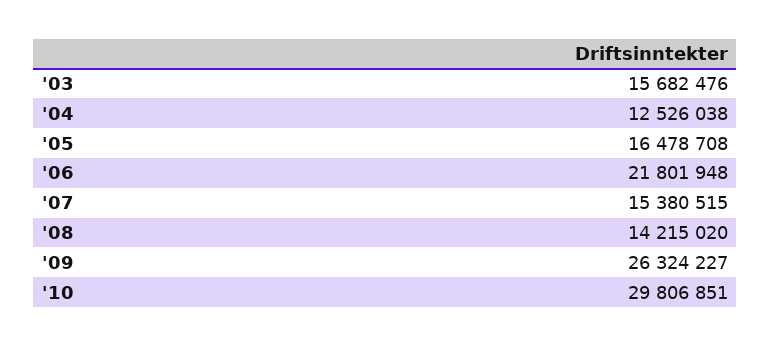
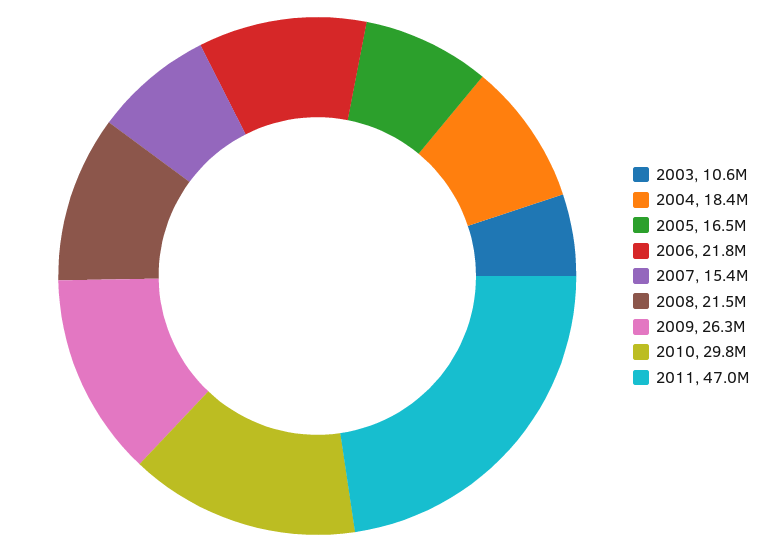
'03: 15682476 -> 10600000
'04: 12526038 -> 18400000
'08: 14215020 -> 21500000
2011: none -> 47000000

